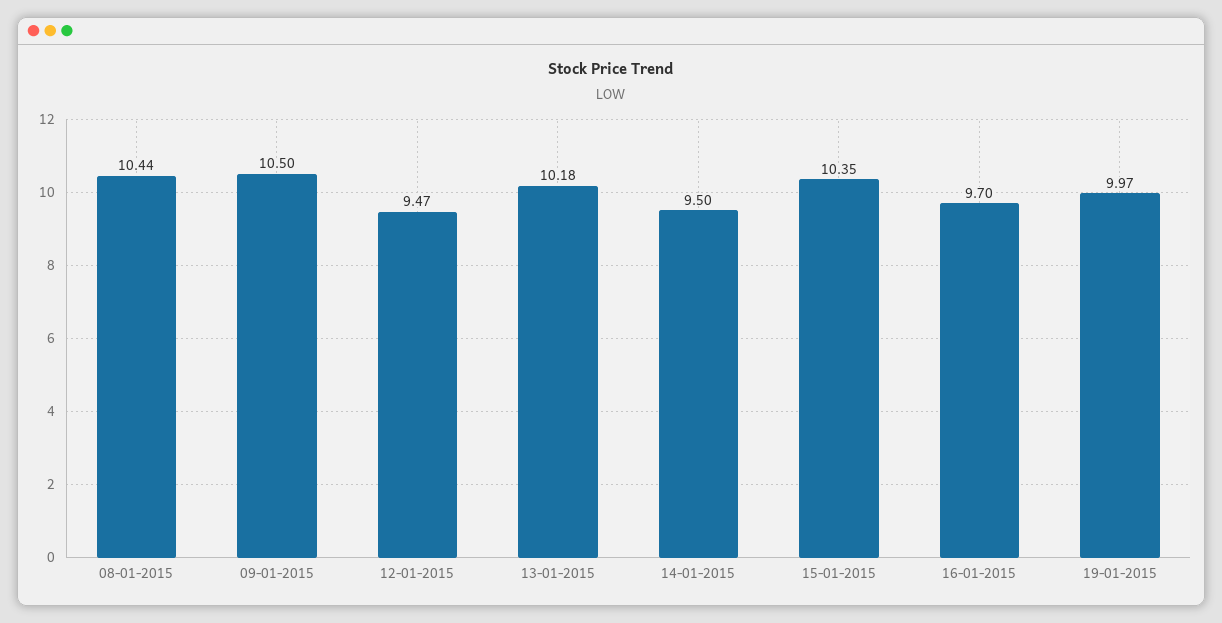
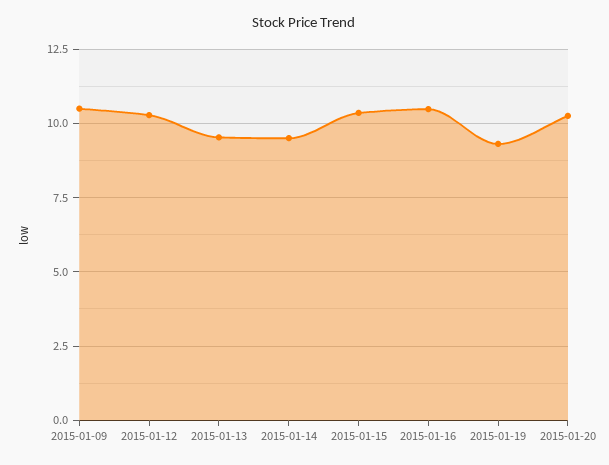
08-01-2015: 10.44 -> none
12-01-2015: 9.47 -> 10.25
13-01-2015: 10.18 -> 9.5
16-01-2015: 9.7 -> 10.5
19-01-2015: 9.97 -> 9.25
2015-01-20: none -> 10.25

